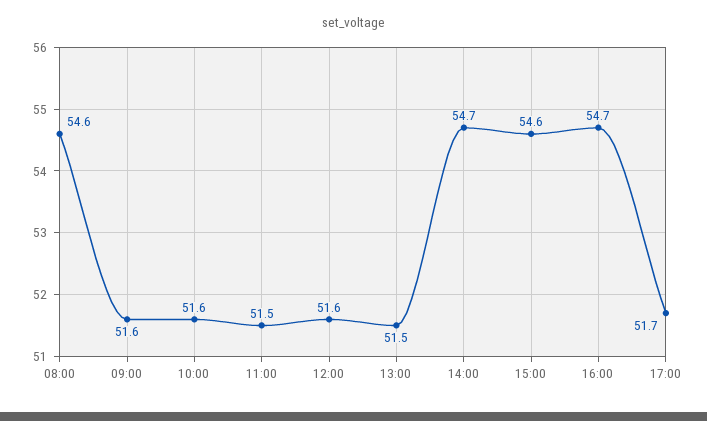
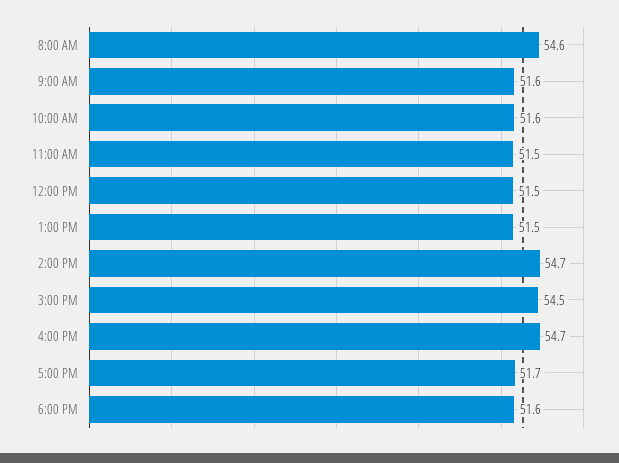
12:00: 51.6 -> 51.5
15:00: 54.6 -> 54.5
6:00 PM: none -> 51.6

